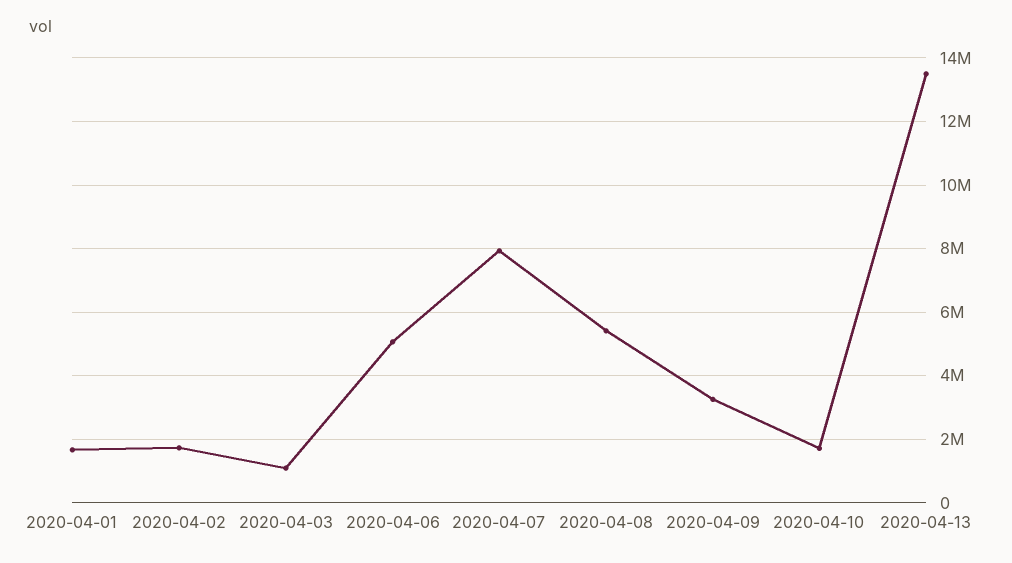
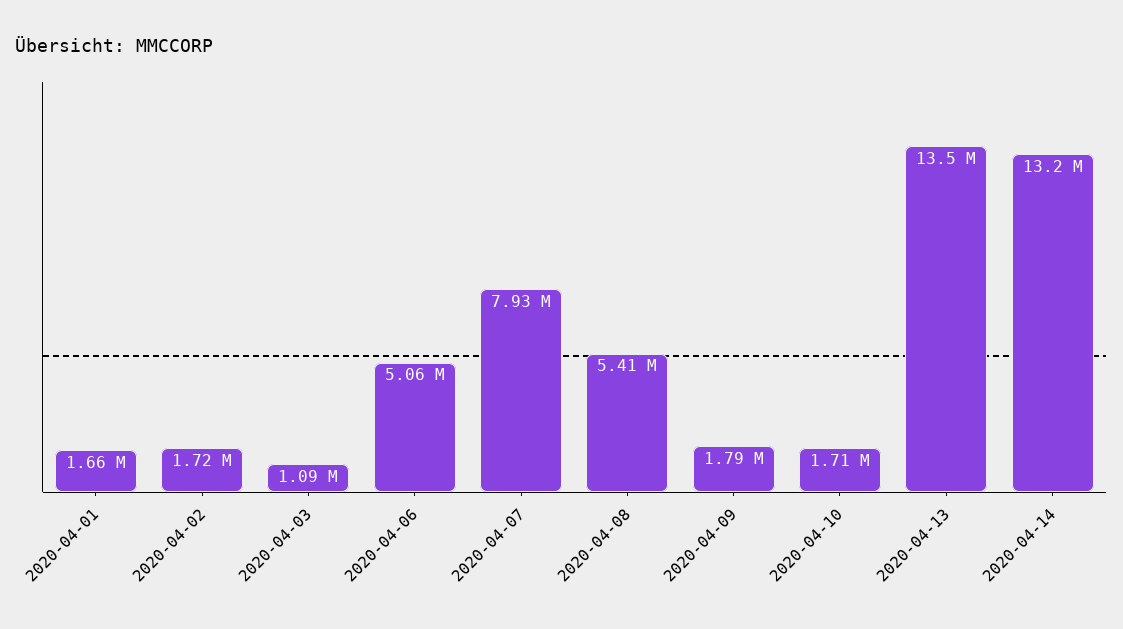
2020-04-09: 3200000 -> 1790000
2020-04-14: none -> 13200000

